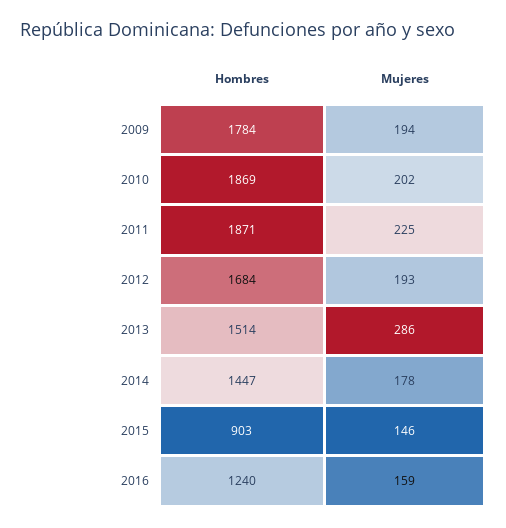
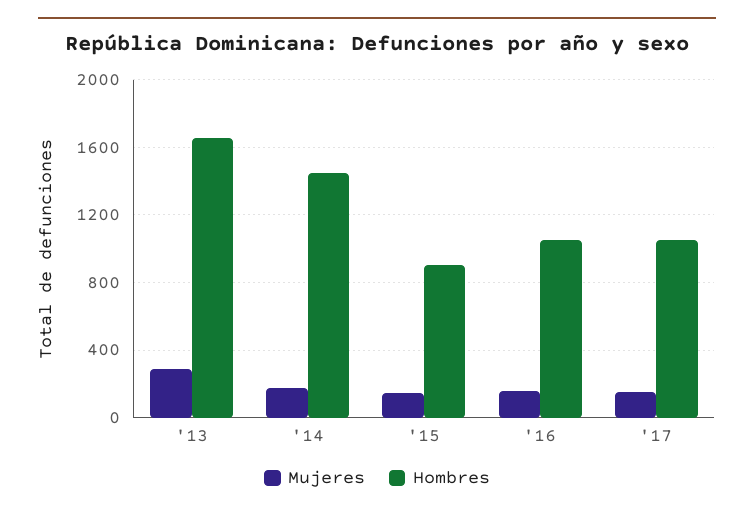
Hombres, 2009: 1784 -> none
Mujeres, 2009: 194 -> none
Hombres, 2010: 1869 -> none
Mujeres, 2010: 202 -> none
Hombres, 2011: 1871 -> none
Mujeres, 2011: 225 -> none
Hombres, 2012: 1684 -> none
Mujeres, 2012: 193 -> none
Hombres, 2013: 1514 -> 1650
Hombres, 2016: 1240 -> 1050
Mujeres, '17: none -> 150
Hombres, '17: none -> 1050

